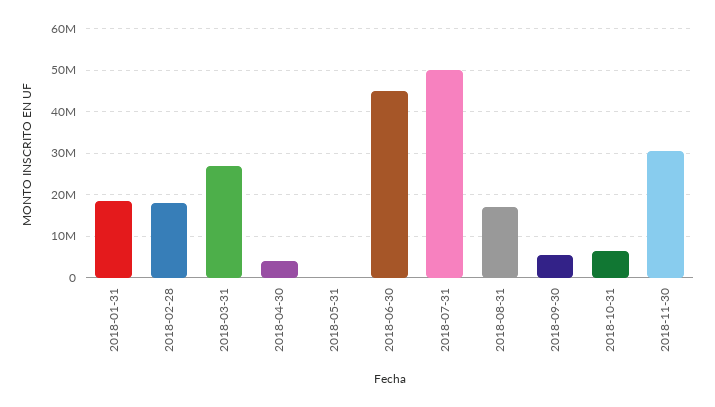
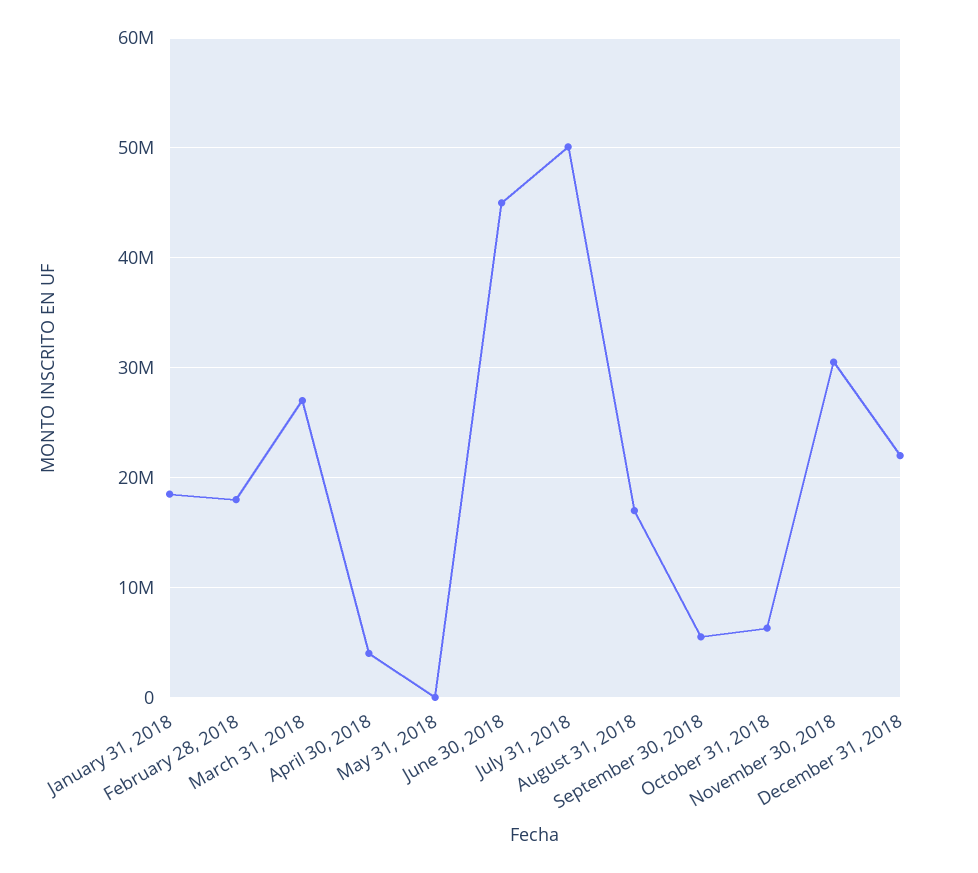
December 31, 2018: none -> 22000000

